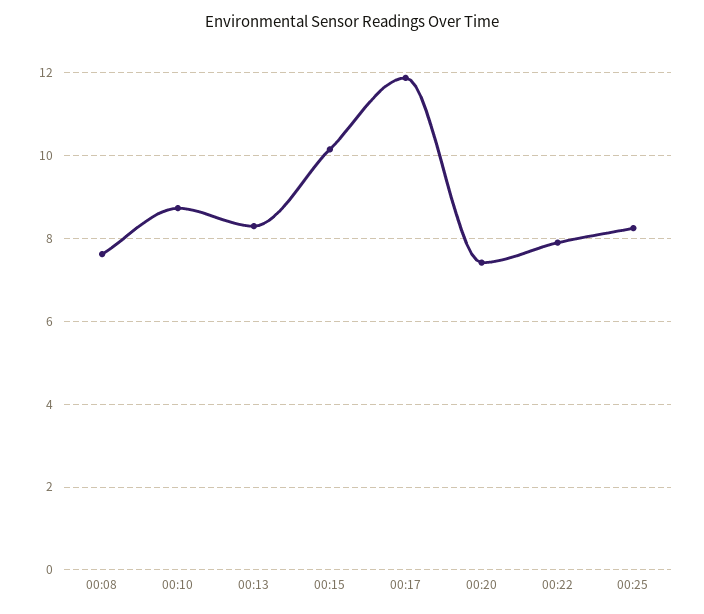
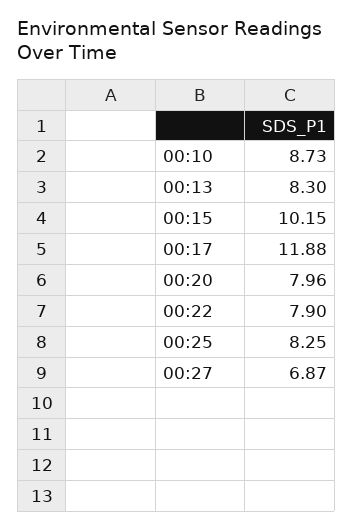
00:08: 7.6 -> none
00:20: 7.4 -> 7.96
00:27: none -> 6.87

